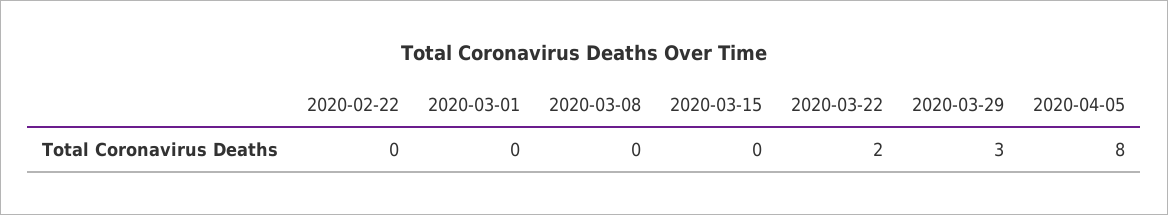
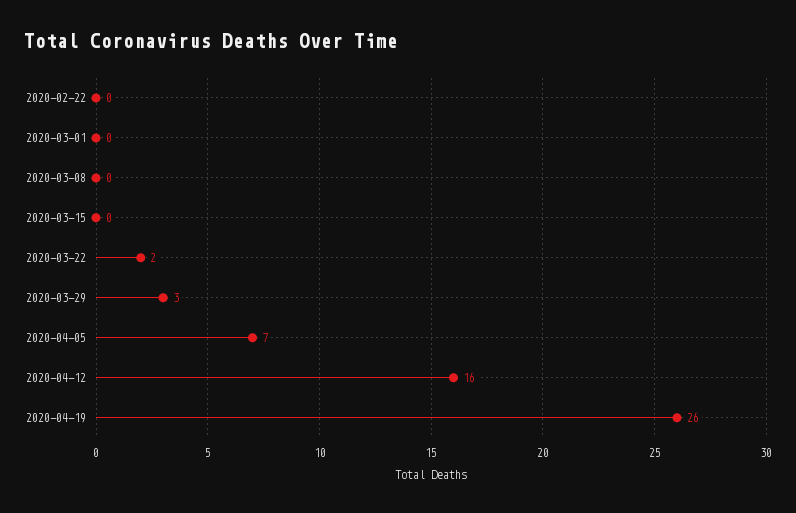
2020-04-05: 8 -> 7
2020-04-12: none -> 16
2020-04-19: none -> 26

